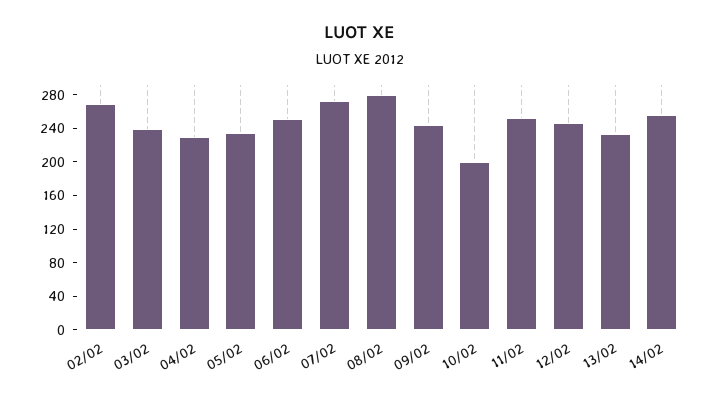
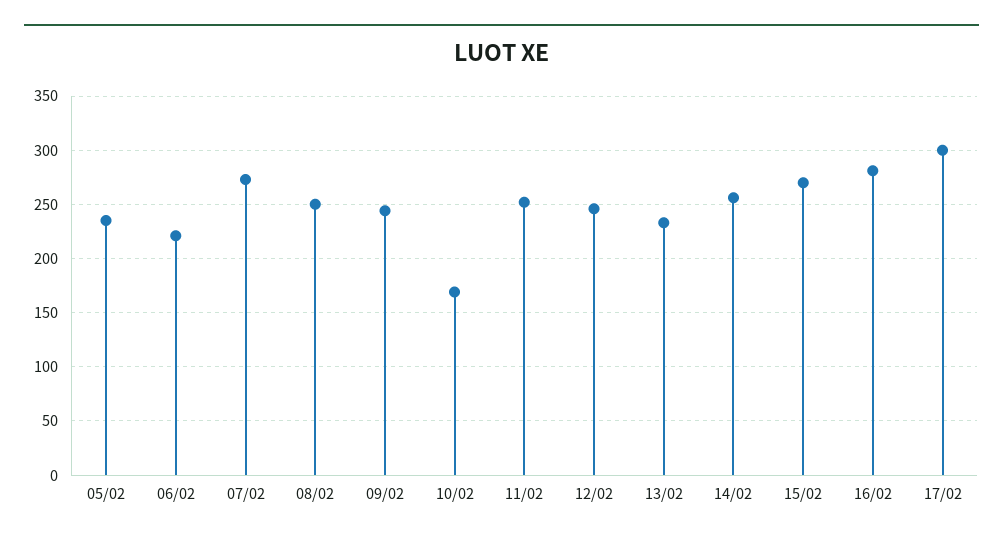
02/02: 270 -> none
03/02: 240 -> none
04/02: 230 -> none
06/02: 250 -> 220
08/02: 280 -> 250
10/02: 200 -> 170
15/02: none -> 270
16/02: none -> 280
17/02: none -> 300

